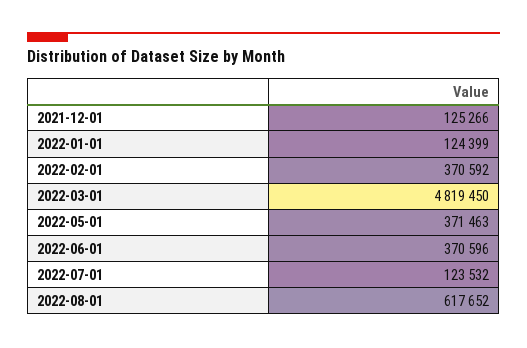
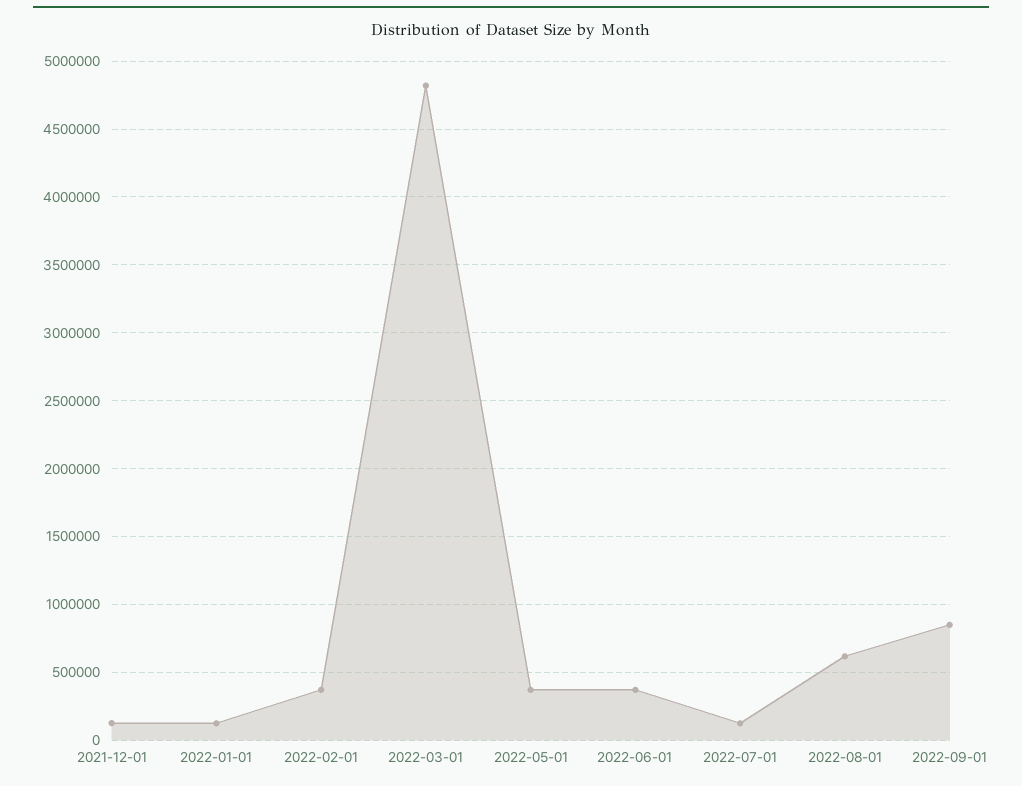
2022-09-01: none -> 850000

